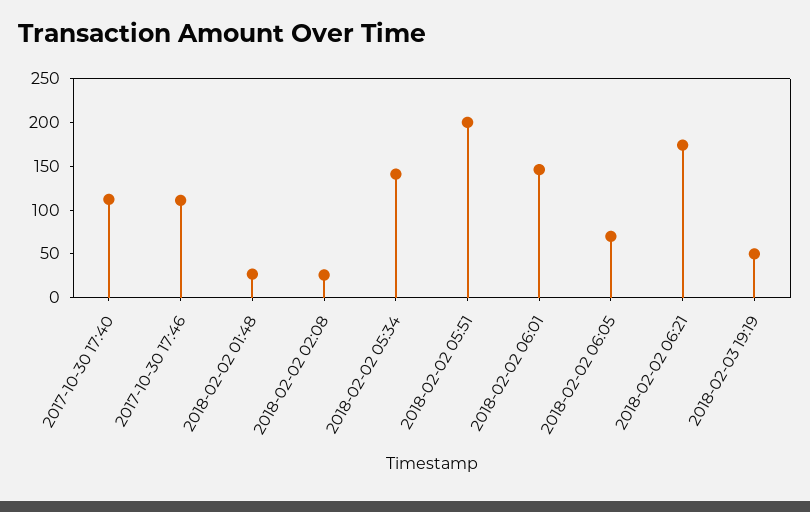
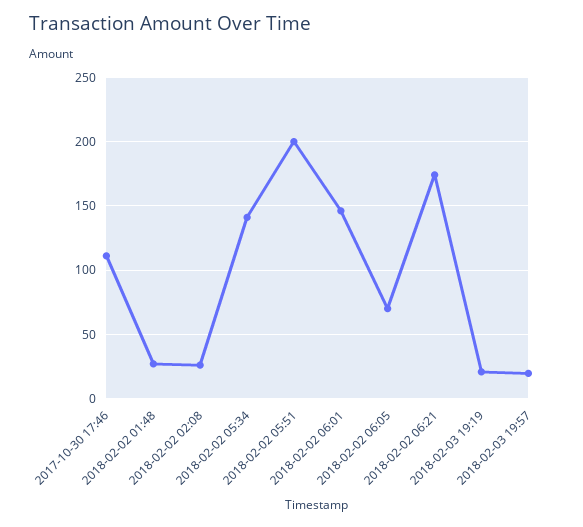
2017-10-30 17:40: 110 -> none
2018-02-03 19:19: 50 -> 20
2018-02-03 19:57: none -> 20

